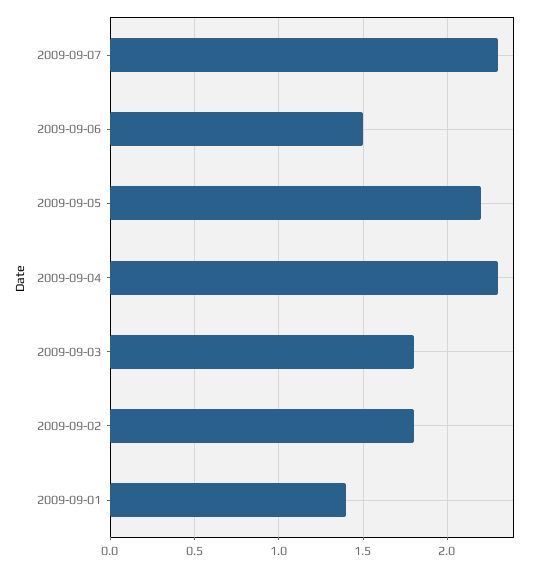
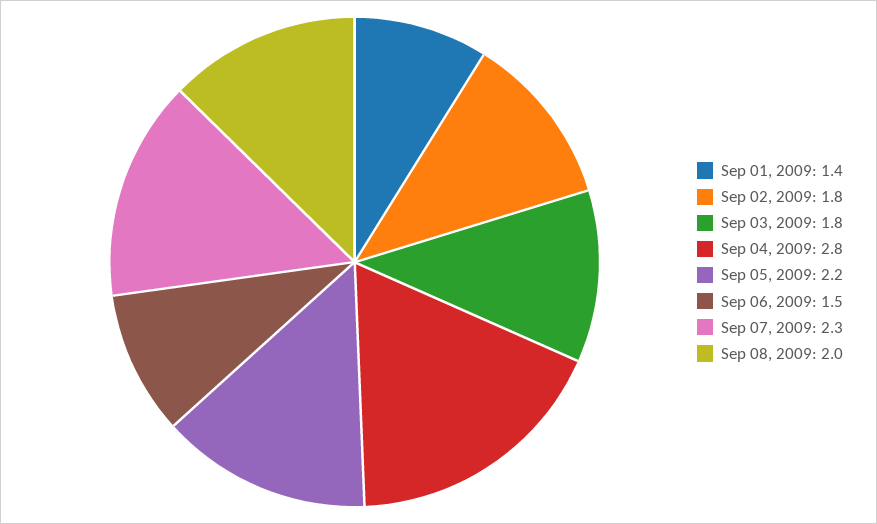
2009-09-04: 2.3 -> 2.8
Sep 08, 2009: none -> 2

